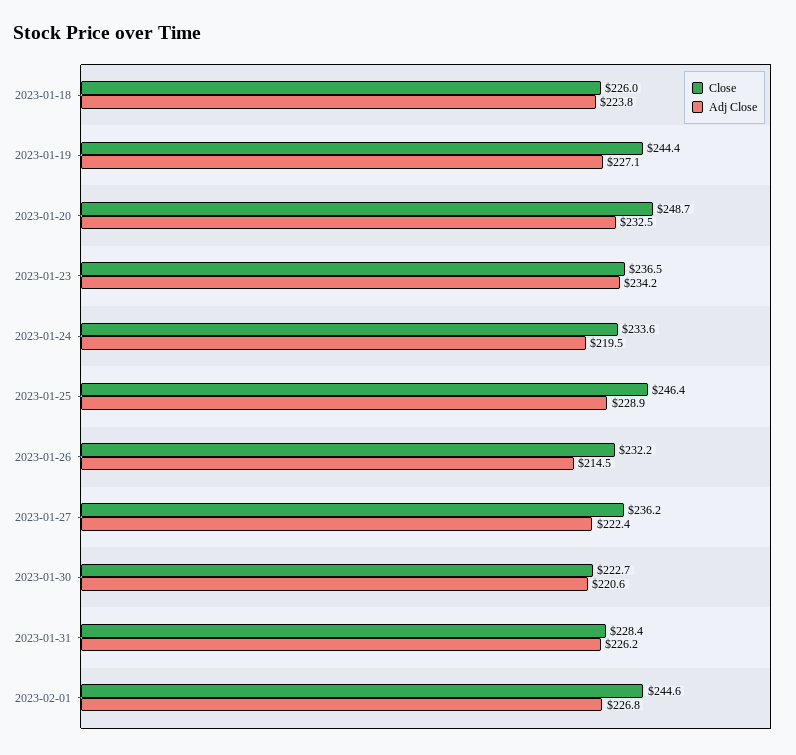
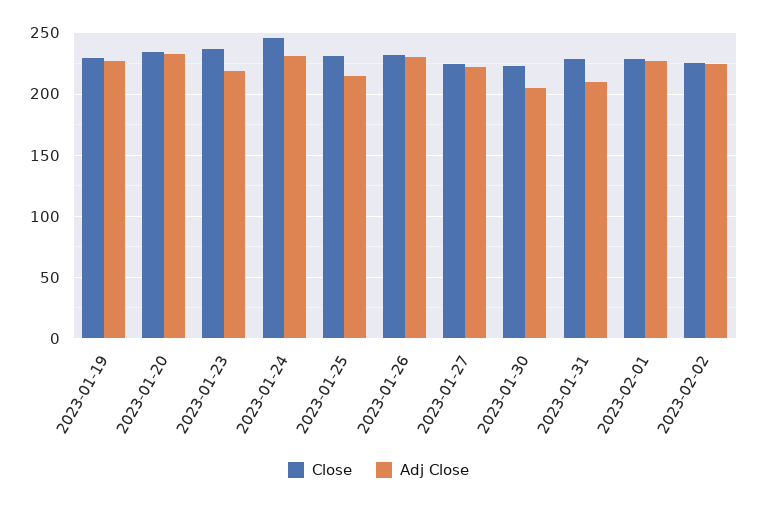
Close, 2023-01-18: 226 -> none
Adj Close, 2023-01-18: 223.8 -> none
Close, 2023-01-19: 244.4 -> 230
Close, 2023-01-20: 248.7 -> 235
Adj Close, 2023-01-23: 234.2 -> 220
Close, 2023-01-24: 233.6 -> 245
Adj Close, 2023-01-24: 219.5 -> 230
Close, 2023-01-25: 246.4 -> 230
Adj Close, 2023-01-25: 228.9 -> 215
Adj Close, 2023-01-26: 214.5 -> 230
Close, 2023-01-27: 236.2 -> 225
Adj Close, 2023-01-30: 220.6 -> 205
Adj Close, 2023-01-31: 226.2 -> 210
Close, 2023-02-01: 244.6 -> 230
Close, 2023-02-02: none -> 225
Adj Close, 2023-02-02: none -> 225

